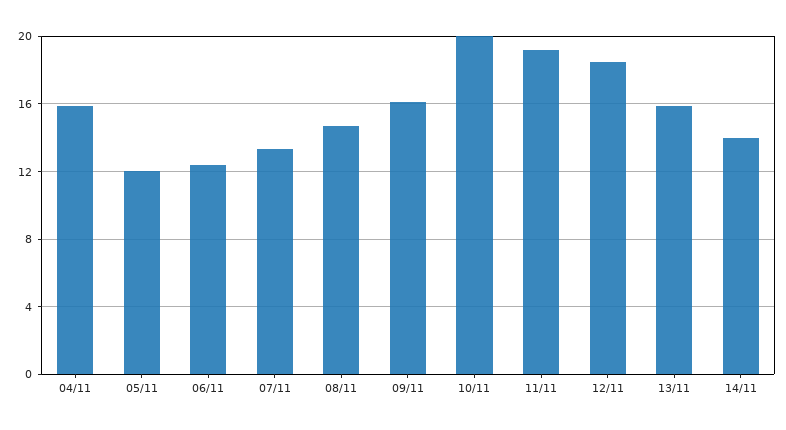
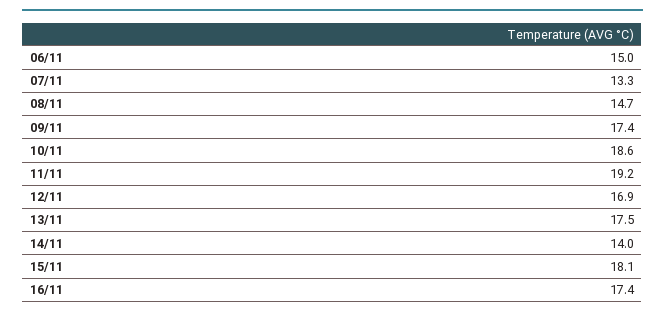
04/11: 16 -> none
05/11: 12 -> none
06/11: 12.5 -> 15
09/11: 16 -> 17.4
10/11: 20 -> 18.6
12/11: 18.5 -> 16.9
13/11: 16 -> 17.5
15/11: none -> 18.1
16/11: none -> 17.4

